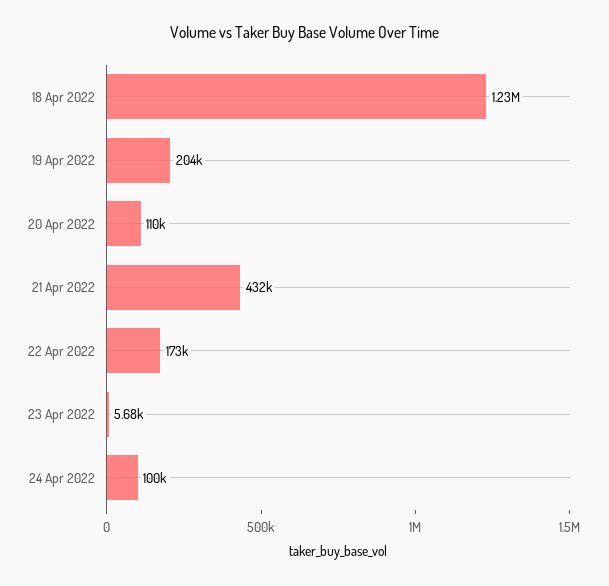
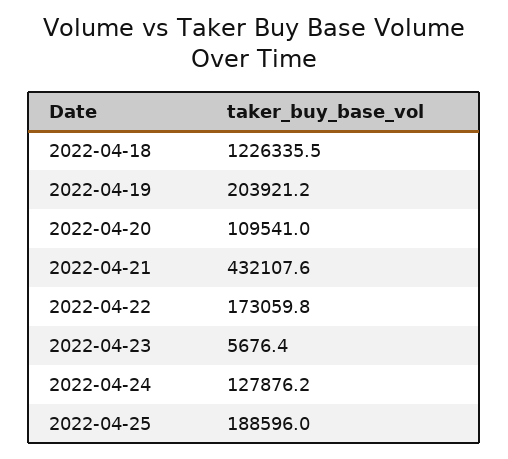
24 Apr 2022: 100000 -> 127876.2
2022-04-25: none -> 188596

